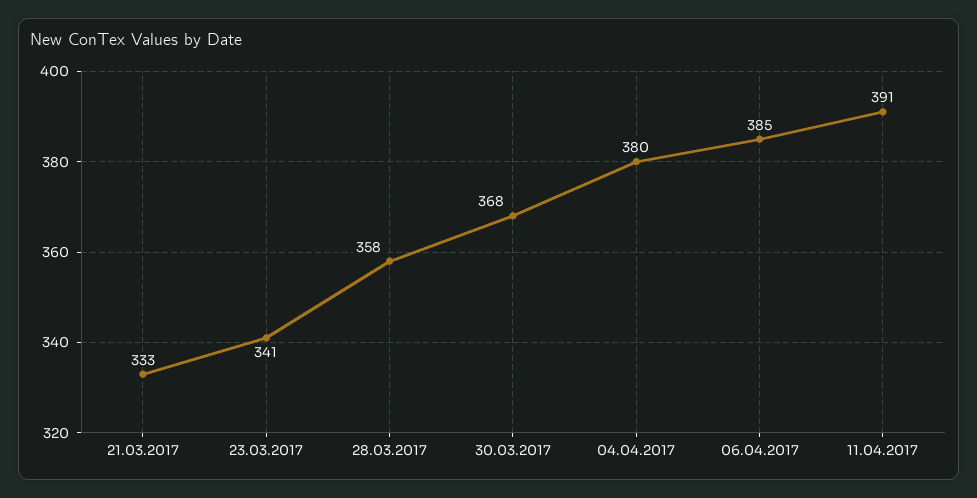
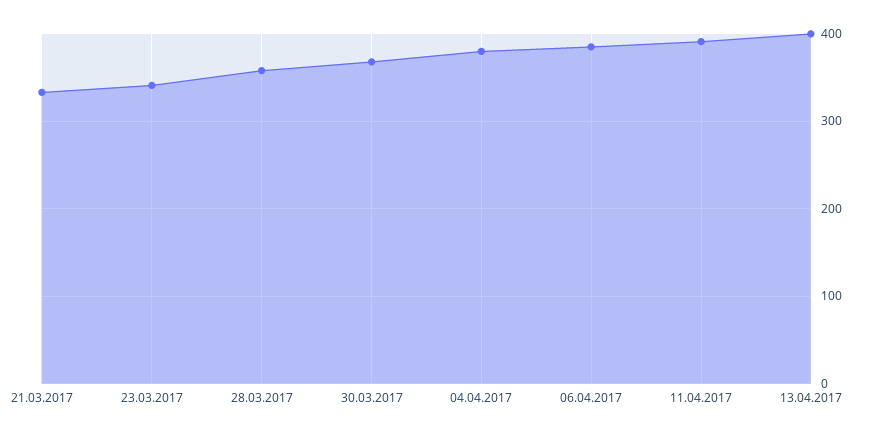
13.04.2017: none -> 400

